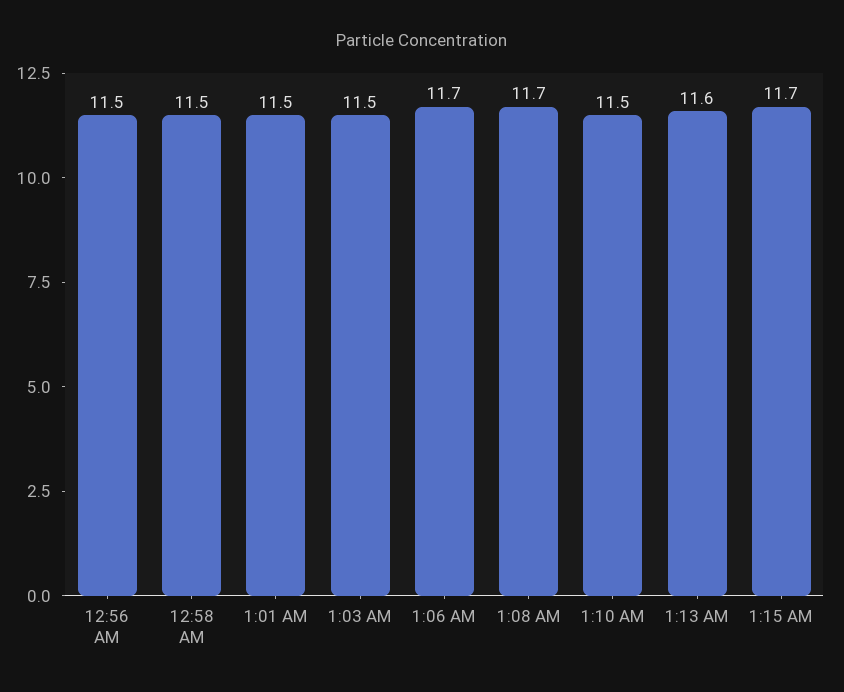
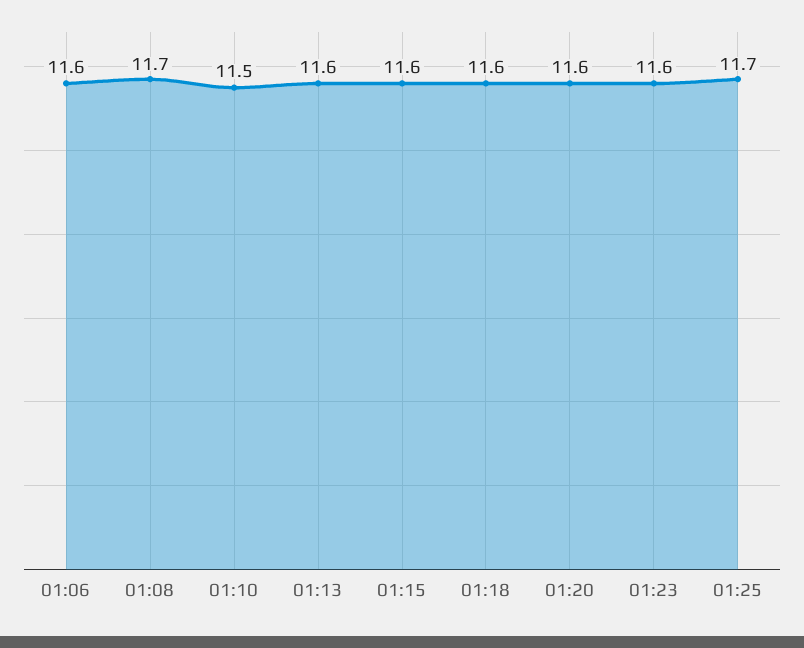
12:56 AM: 11.5 -> none
12:58 AM: 11.5 -> none
1:01 AM: 11.5 -> none
1:03 AM: 11.5 -> none
1:06 AM: 11.7 -> 11.6
1:15 AM: 11.7 -> 11.6
01:18: none -> 11.6
01:20: none -> 11.6
01:23: none -> 11.6
01:25: none -> 11.7

